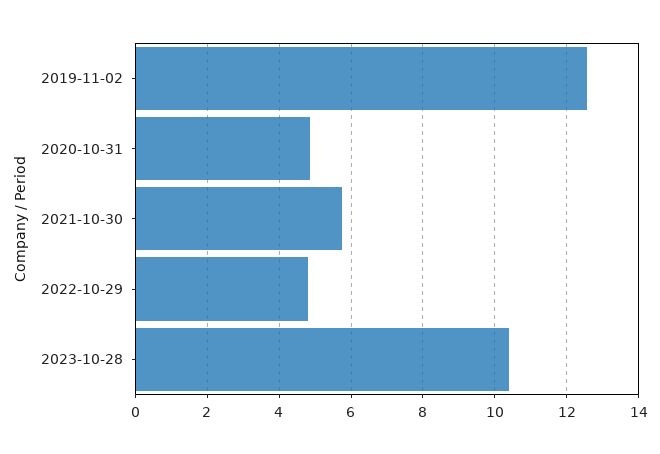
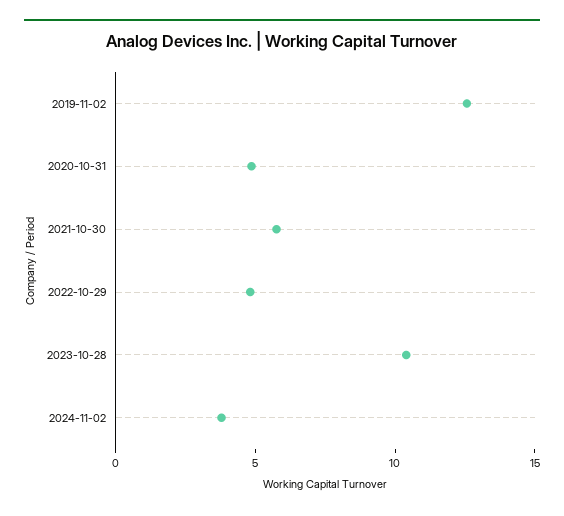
2024-11-02: none -> 4

